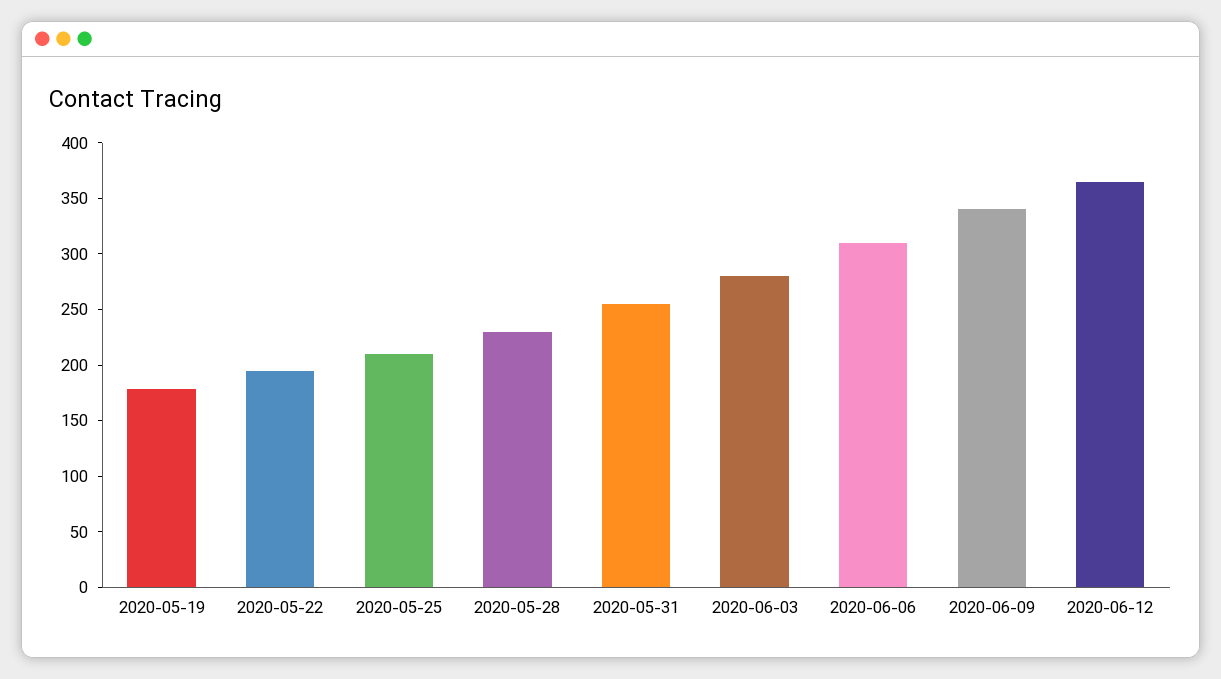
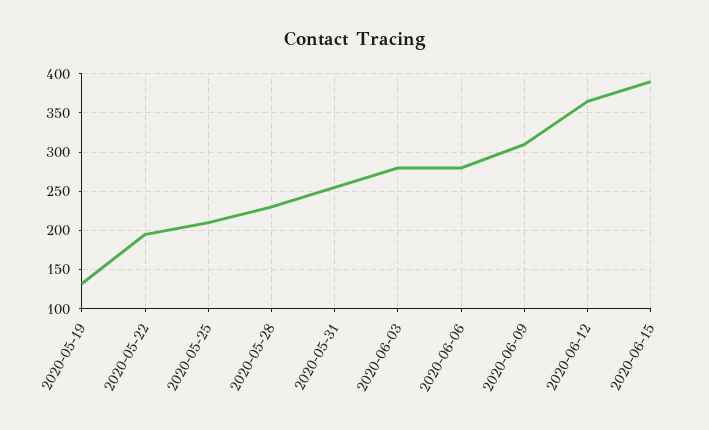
2020-05-19: 180 -> 130
2020-06-06: 310 -> 280
2020-06-09: 340 -> 310
2020-06-15: none -> 390

